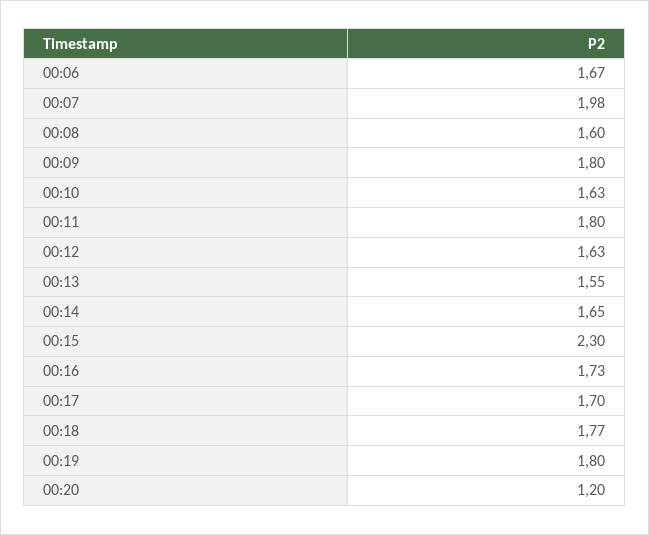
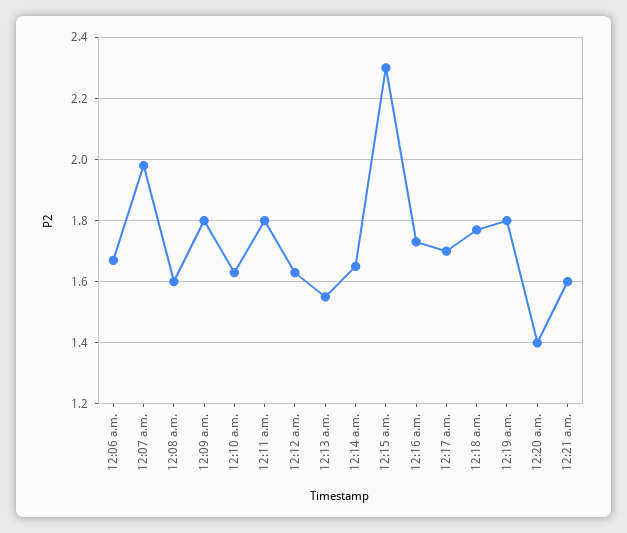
00:20: 1.2 -> 1.4
12:21 a.m.: none -> 1.6

